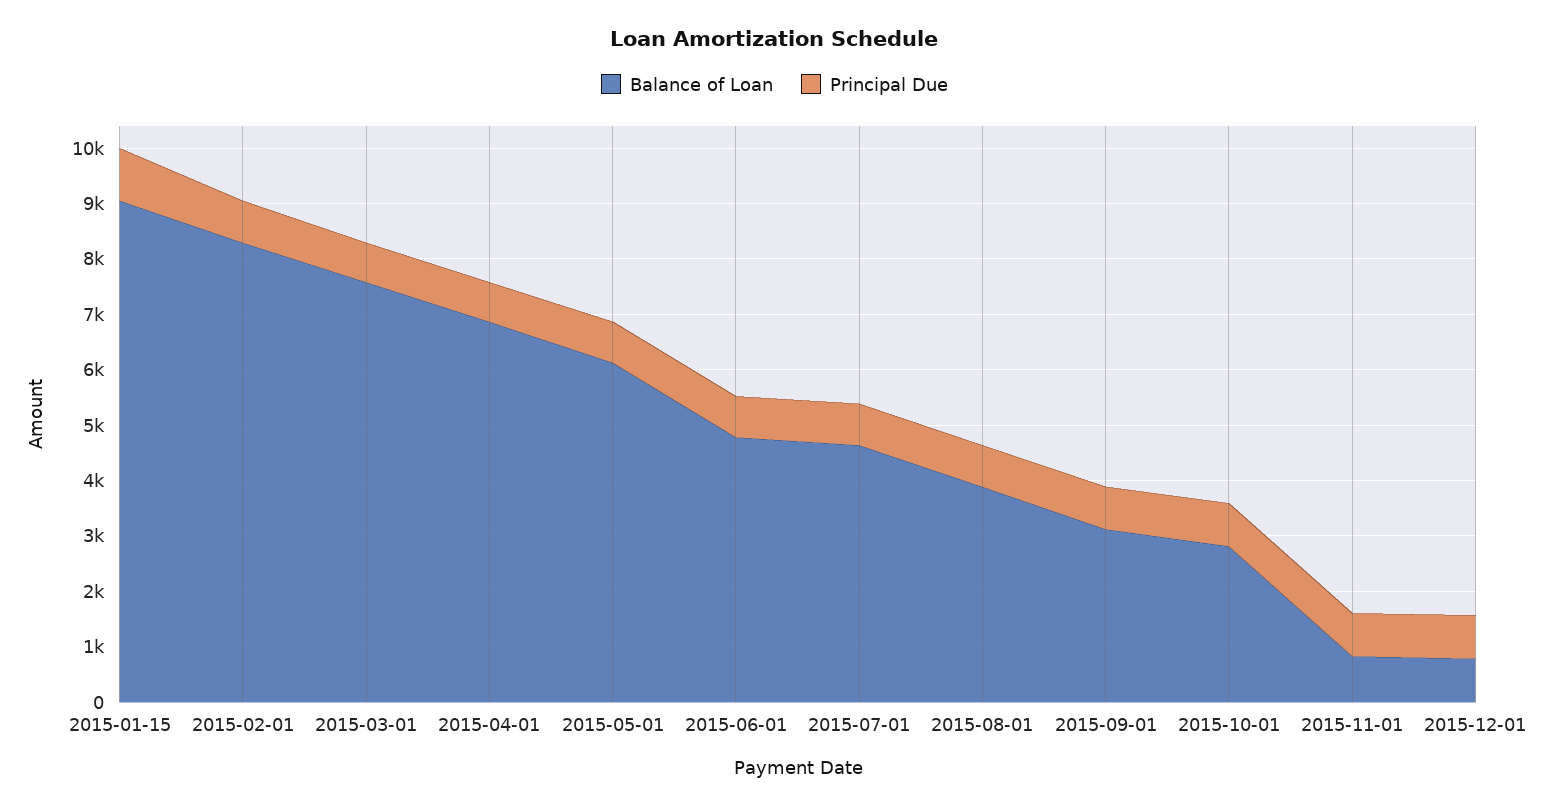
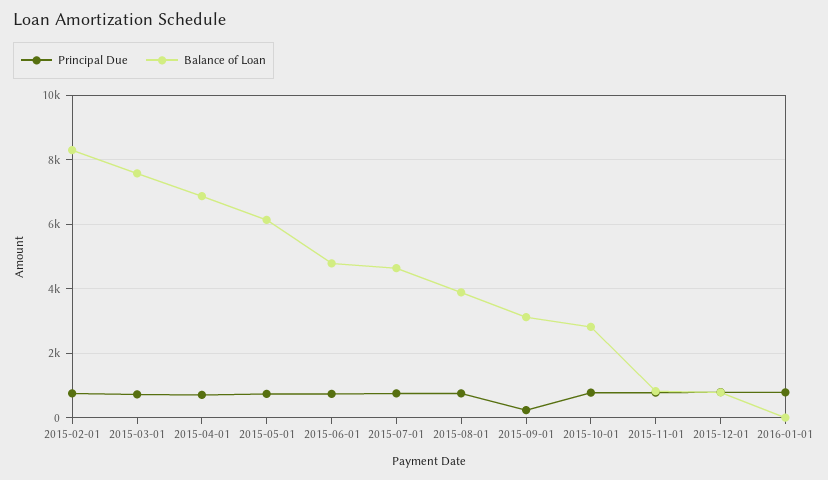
Balance of Loan, 2015-01-15: 9000 -> none
Principal Due, 2015-01-15: 1000 -> none
Principal Due, 2015-09-01: 800 -> 200
Principal Due, 2016-01-01: none -> 800
Balance of Loan, 2016-01-01: none -> 0

